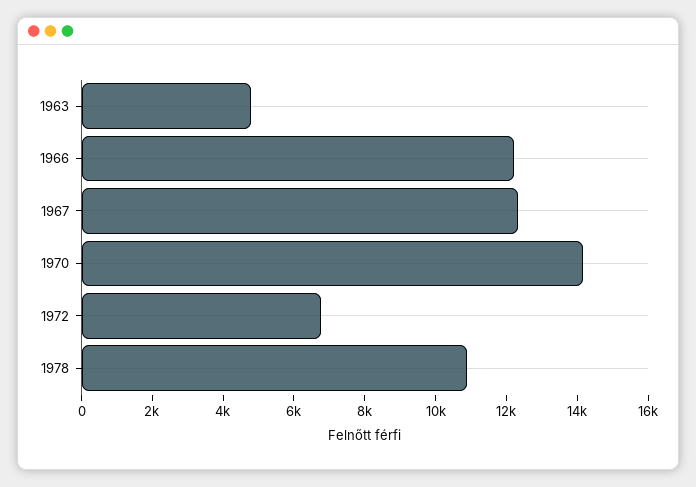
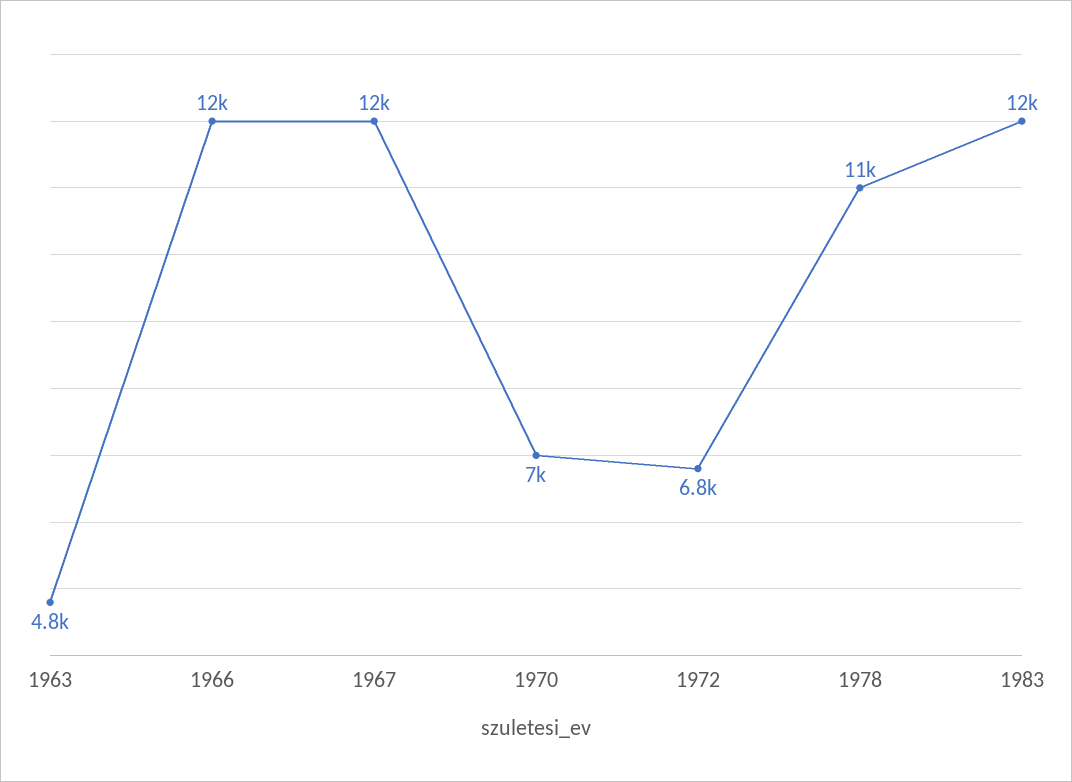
1970: 14000 -> 7000
1983: none -> 12000

